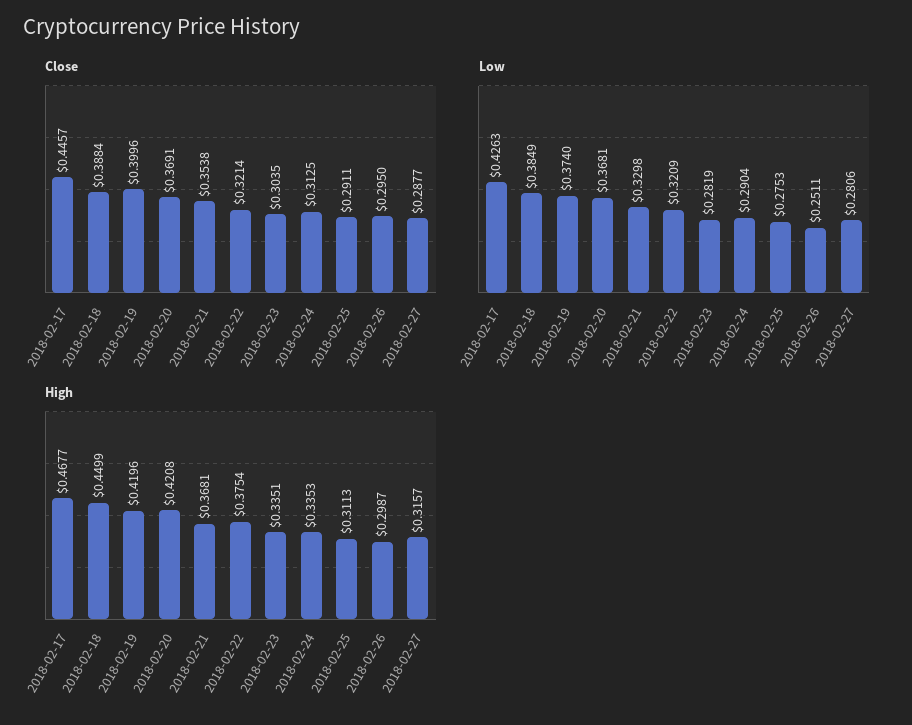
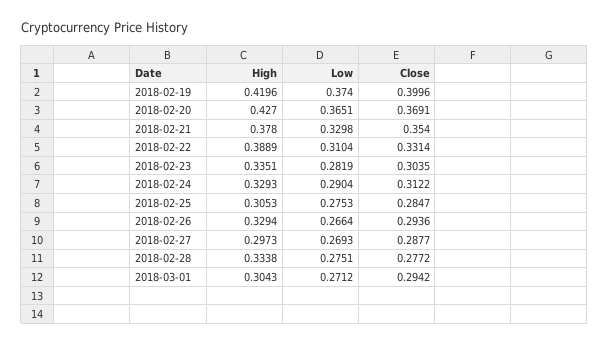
Close, 2018-02-17: 0.4457 -> none
Close, 2018-02-18: 0.3884 -> none
Close, 2018-02-21: 0.3538 -> 0.354
Close, 2018-02-22: 0.3214 -> 0.3314
Close, 2018-02-24: 0.3125 -> 0.3122
Close, 2018-02-25: 0.2911 -> 0.2847
Close, 2018-02-26: 0.295 -> 0.2936
Low, 2018-02-17: 0.4263 -> none
Low, 2018-02-18: 0.3849 -> none
Low, 2018-02-20: 0.3681 -> 0.3651
Low, 2018-02-22: 0.3209 -> 0.3104
Low, 2018-02-26: 0.2511 -> 0.2664
Low, 2018-02-27: 0.2806 -> 0.2693
High, 2018-02-17: 0.4677 -> none
High, 2018-02-18: 0.4499 -> none
High, 2018-02-20: 0.4208 -> 0.427
High, 2018-02-21: 0.3681 -> 0.378
High, 2018-02-22: 0.3754 -> 0.3889
High, 2018-02-24: 0.3353 -> 0.3293
High, 2018-02-25: 0.3113 -> 0.3053
High, 2018-02-26: 0.2987 -> 0.3294
High, 2018-02-27: 0.3157 -> 0.2973
High, 2018-02-28: none -> 0.3338
Low, 2018-02-28: none -> 0.2751
Close, 2018-02-28: none -> 0.2772
High, 2018-03-01: none -> 0.3043
Low, 2018-03-01: none -> 0.2712
Close, 2018-03-01: none -> 0.2942

